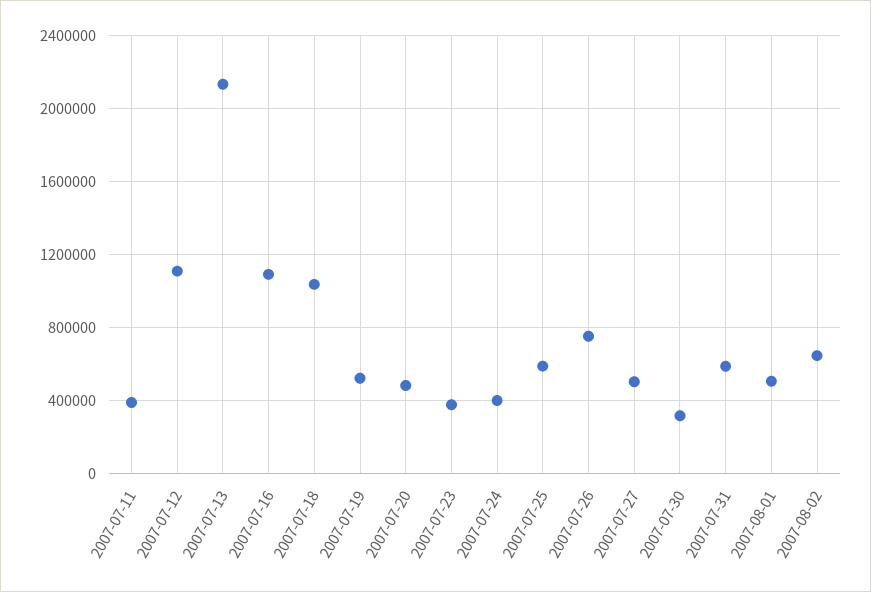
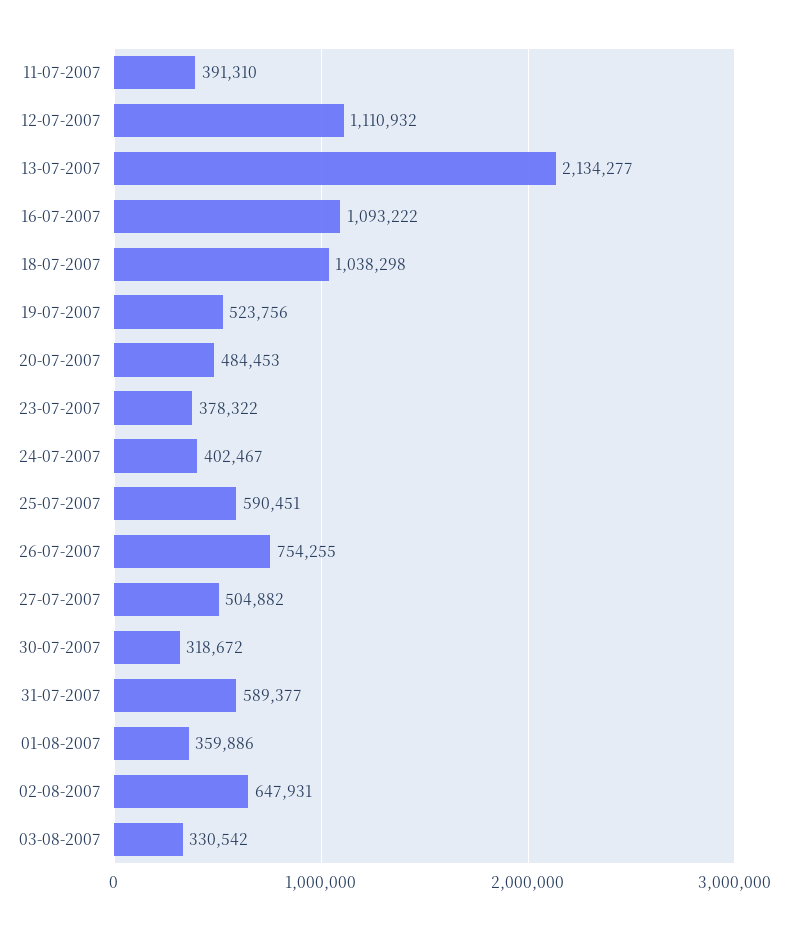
2007-08-01: 500000 -> 359886
03-08-2007: none -> 330542

